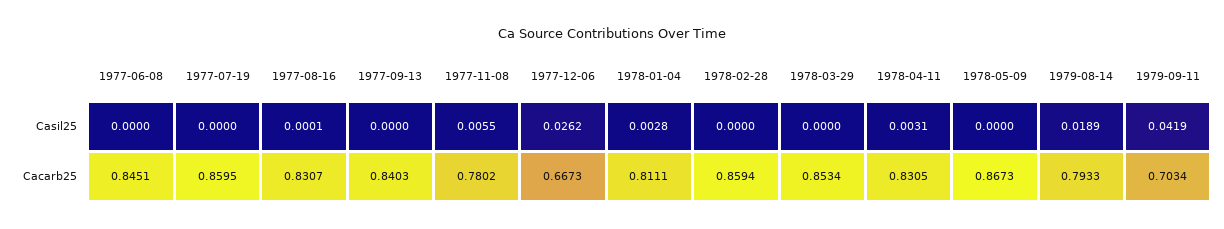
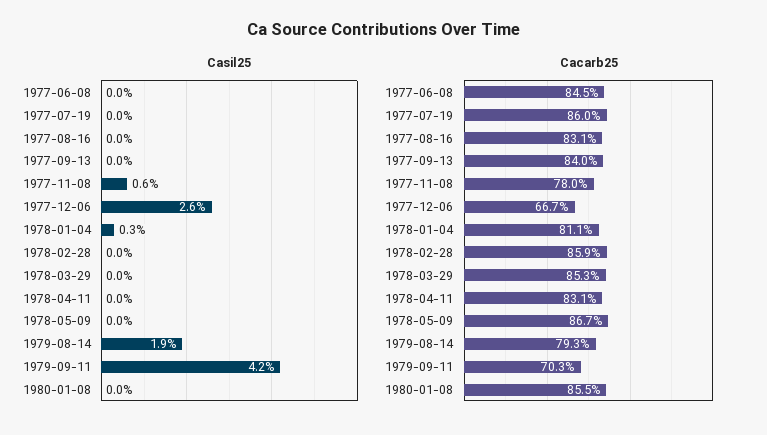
Casil25, 1978-04-11: 0.0031 -> 0
Casil25, 1980-01-08: none -> 0
Cacarb25, 1980-01-08: none -> 0.855

